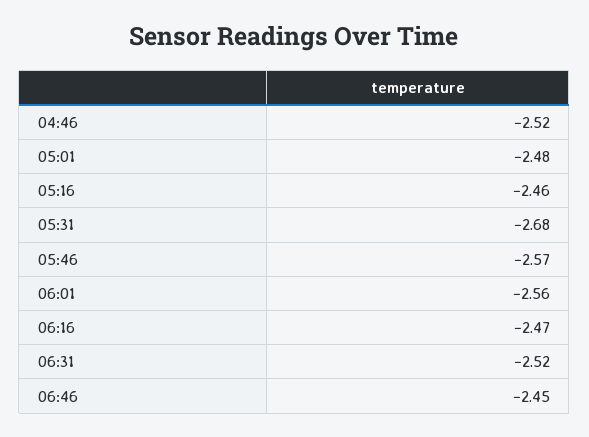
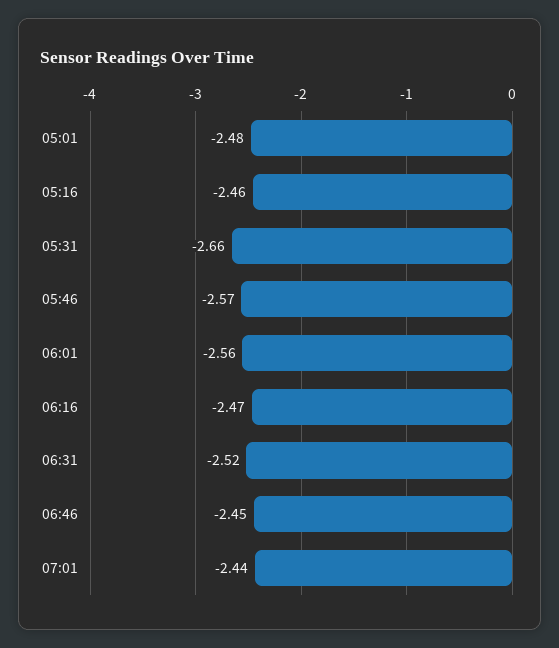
04:46: -2.52 -> none
05:31: -2.68 -> -2.66
07:01: none -> -2.44

